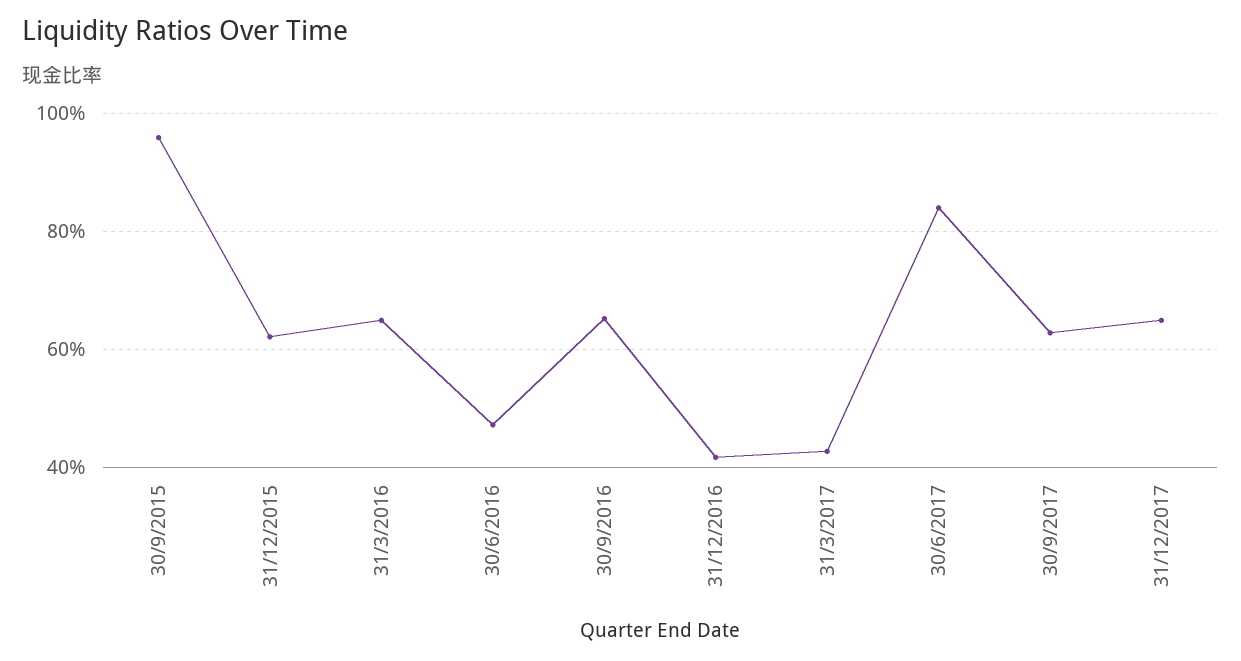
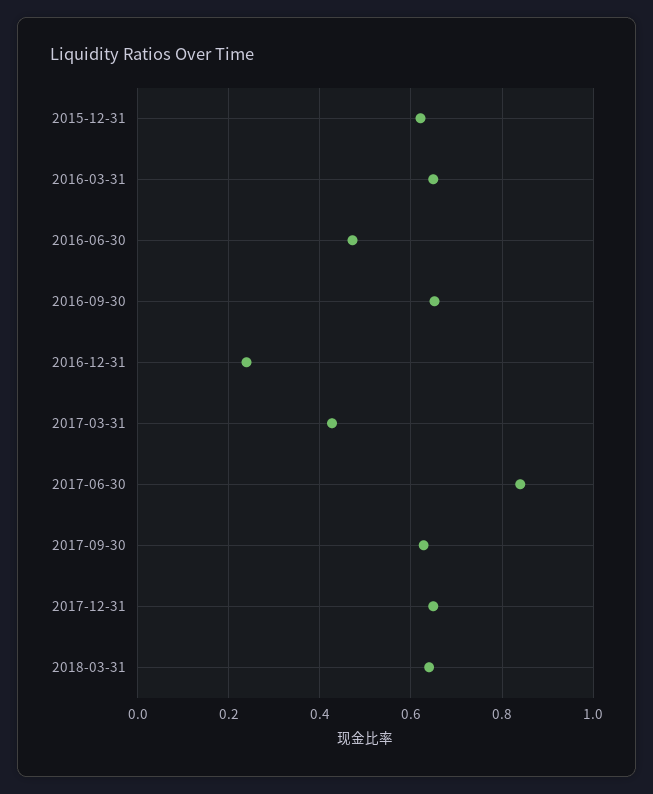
30/9/2015: 0.96 -> none
31/12/2016: 0.42 -> 0.24
2018-03-31: none -> 0.64

